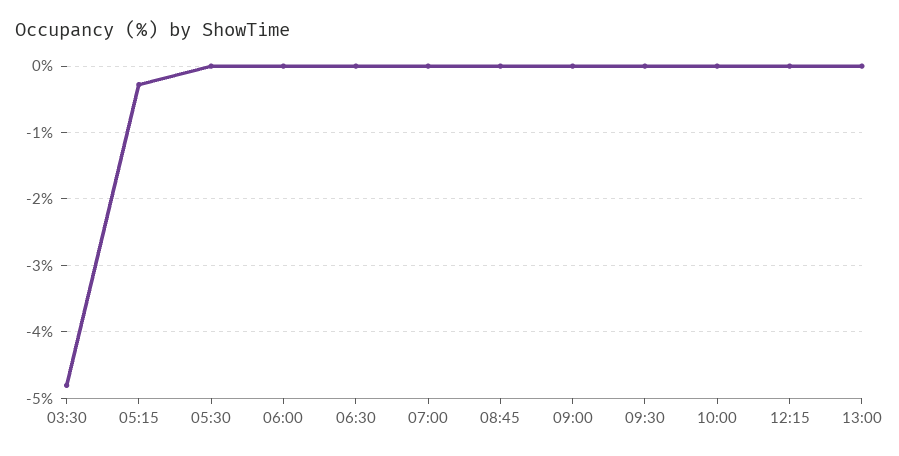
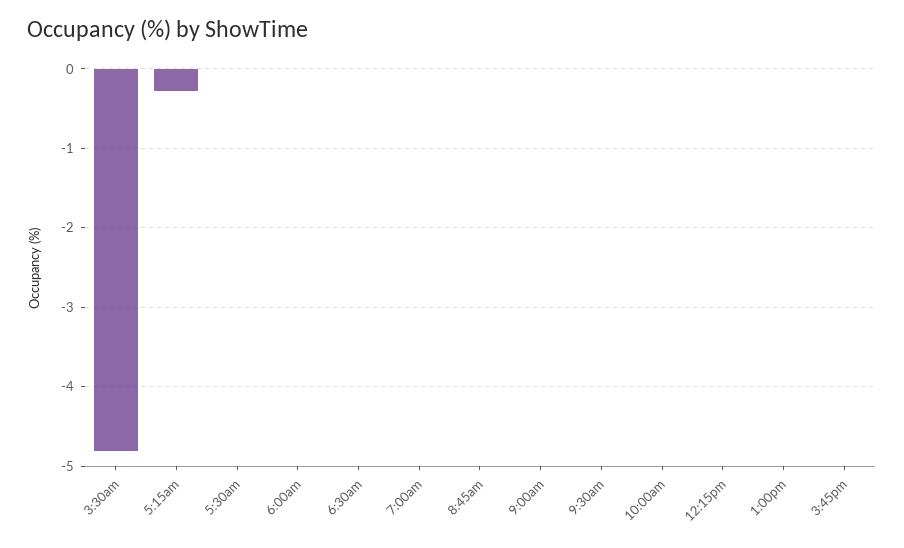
3:45pm: none -> 0

